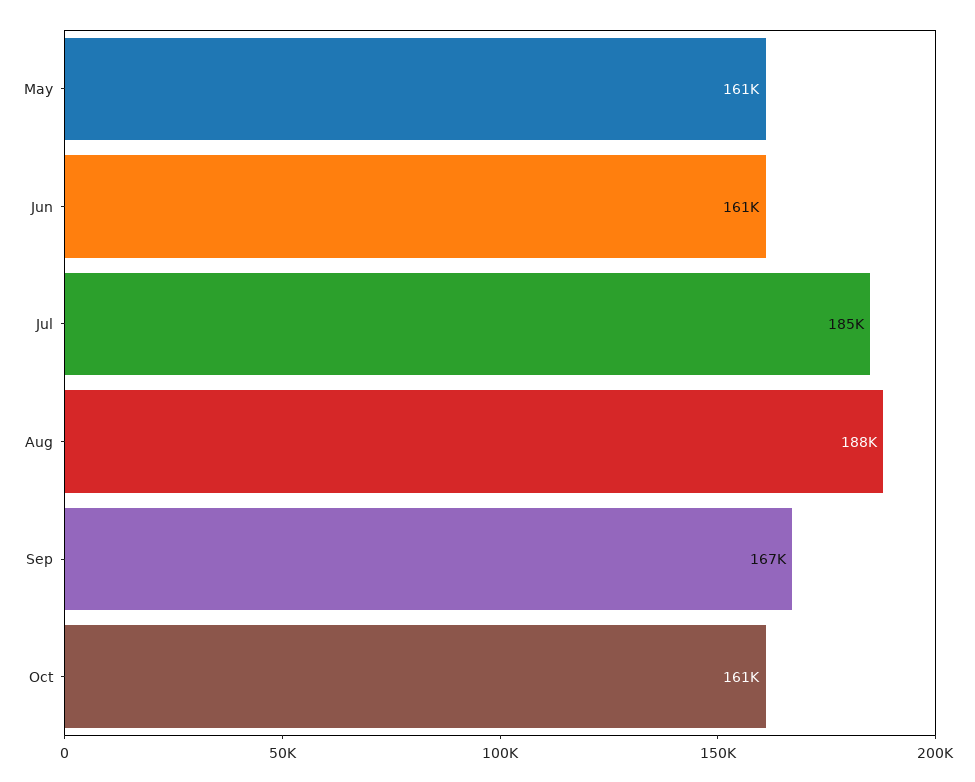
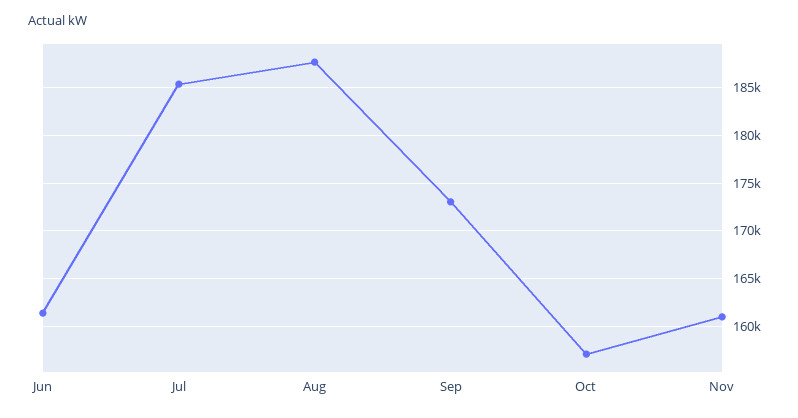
May: 161000 -> none
Sep: 167000 -> 173000
Oct: 161000 -> 157000
Nov: none -> 161000

